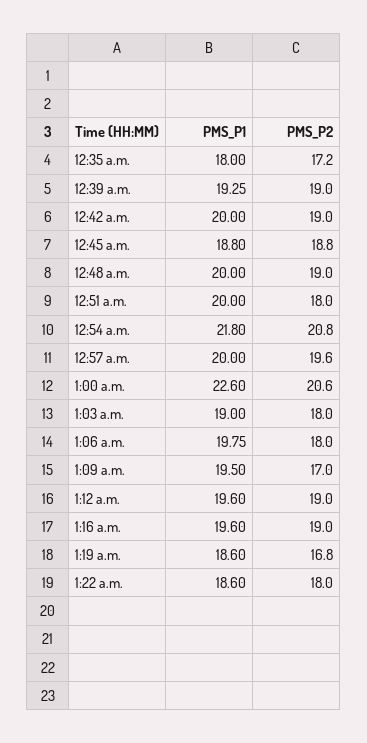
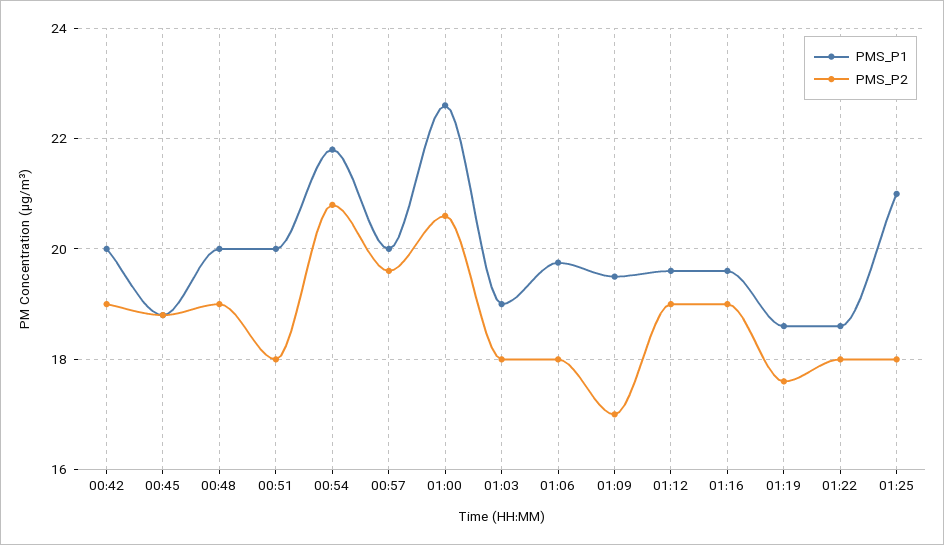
PMS_P1, 12:35 a.m.: 18 -> none
PMS_P2, 12:35 a.m.: 17.2 -> none
PMS_P1, 12:39 a.m.: 19.25 -> none
PMS_P2, 12:39 a.m.: 19 -> none
PMS_P2, 1:19 a.m.: 16.8 -> 17.6
PMS_P1, 01:25: none -> 21
PMS_P2, 01:25: none -> 18

